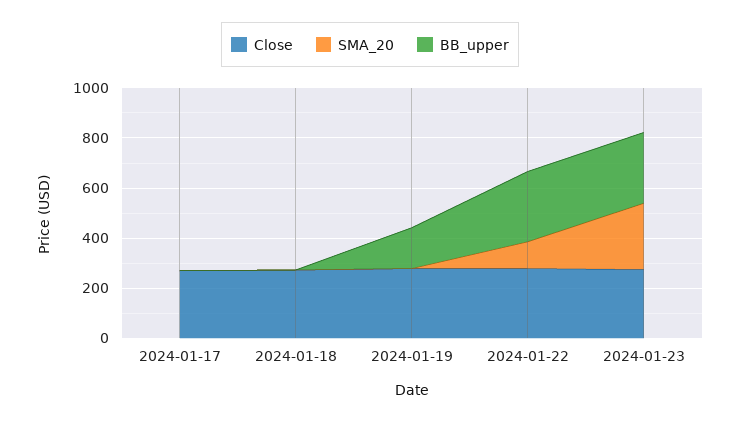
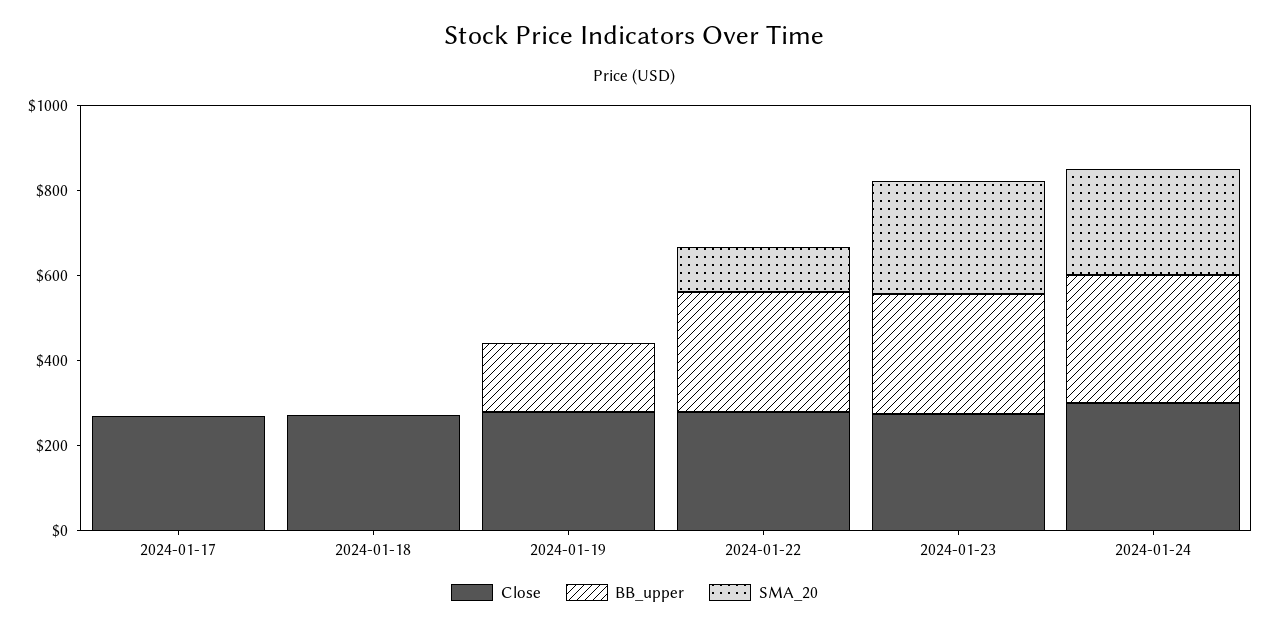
Close, 2024-01-24: none -> 300
BB_upper, 2024-01-24: none -> 300
SMA_20, 2024-01-24: none -> 250

